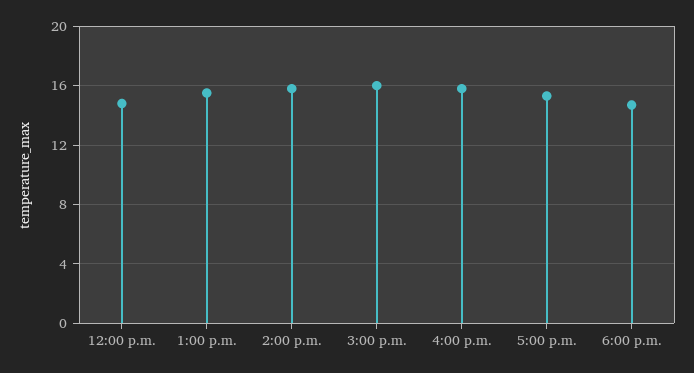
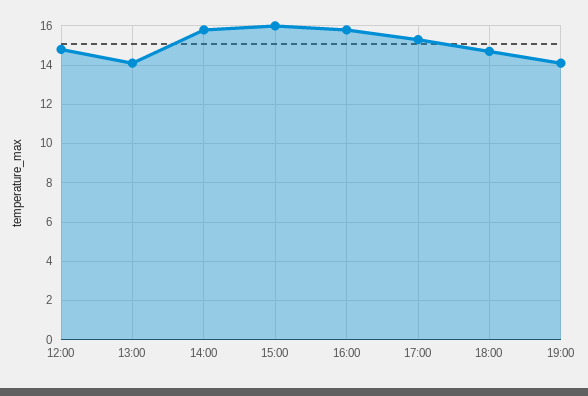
1:00 p.m.: 15.5 -> 14
19:00: none -> 14

